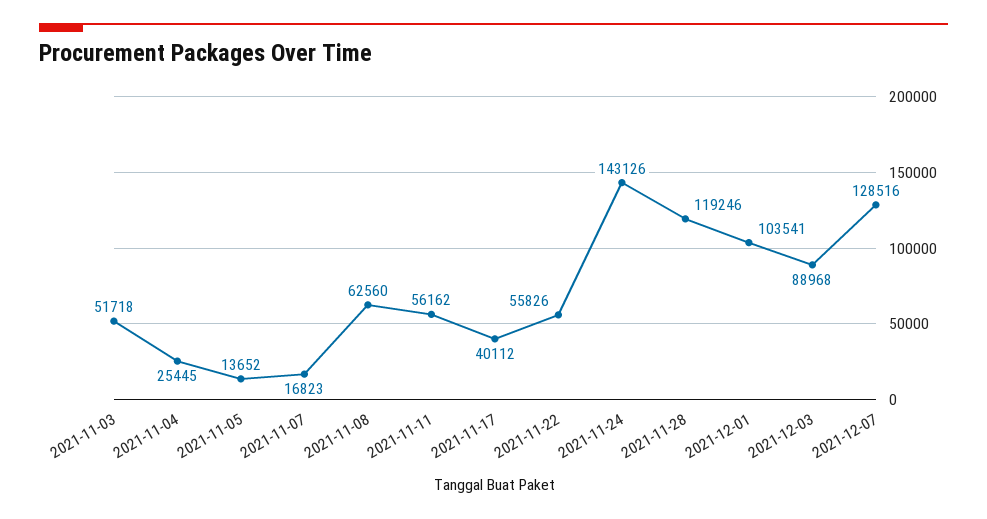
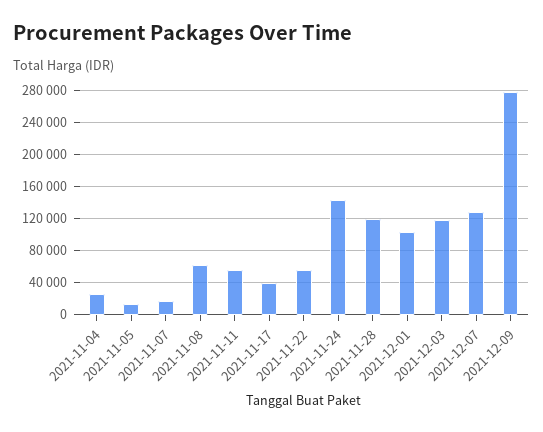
2021-11-03: 51718 -> none
2021-12-03: 88968 -> 120000
2021-12-09: none -> 280000

